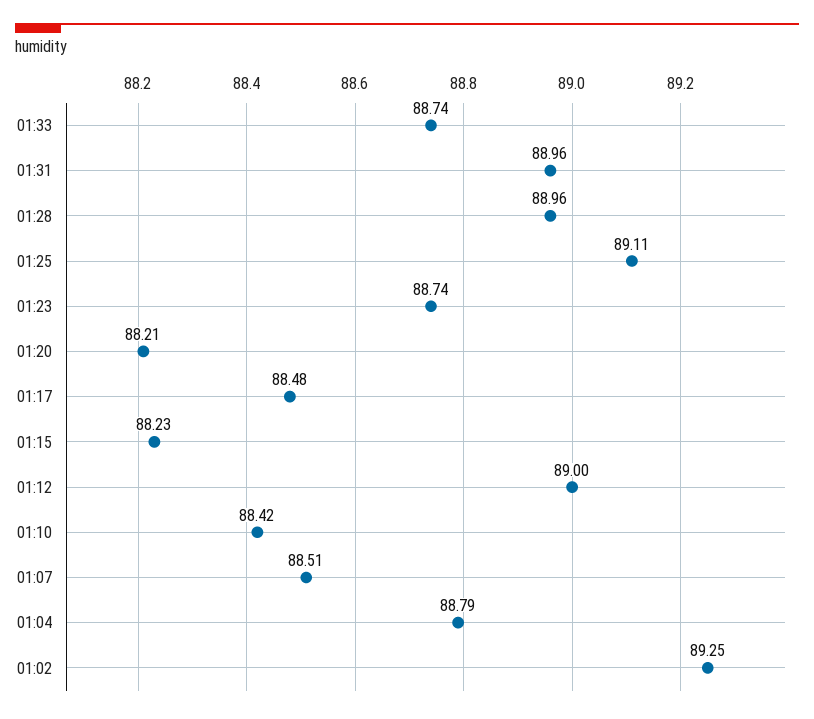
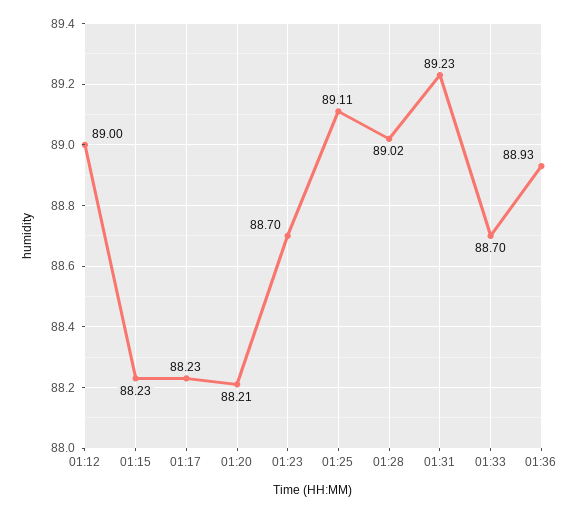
01:33: 88.74 -> 88.7
01:31: 88.96 -> 89.23
01:28: 88.96 -> 89.02
01:23: 88.74 -> 88.7
01:17: 88.48 -> 88.23
01:10: 88.42 -> none
01:07: 88.51 -> none
01:04: 88.79 -> none
01:02: 89.25 -> none
01:36: none -> 88.93

